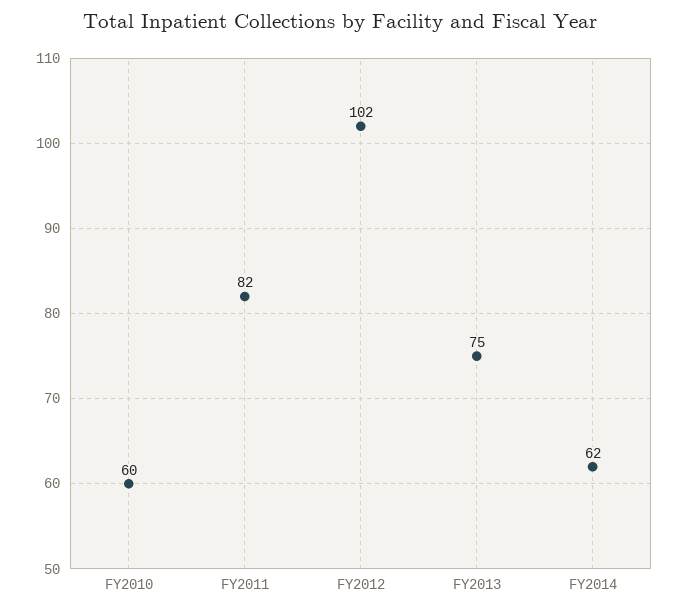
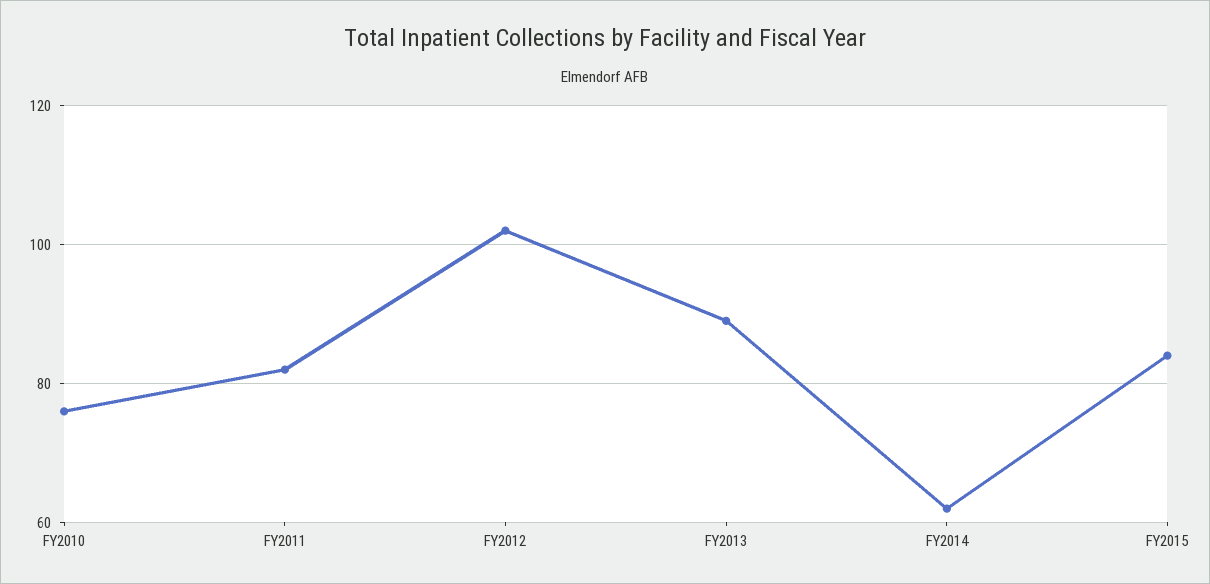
FY2010: 60 -> 75
FY2013: 75 -> 90
FY2015: none -> 85

